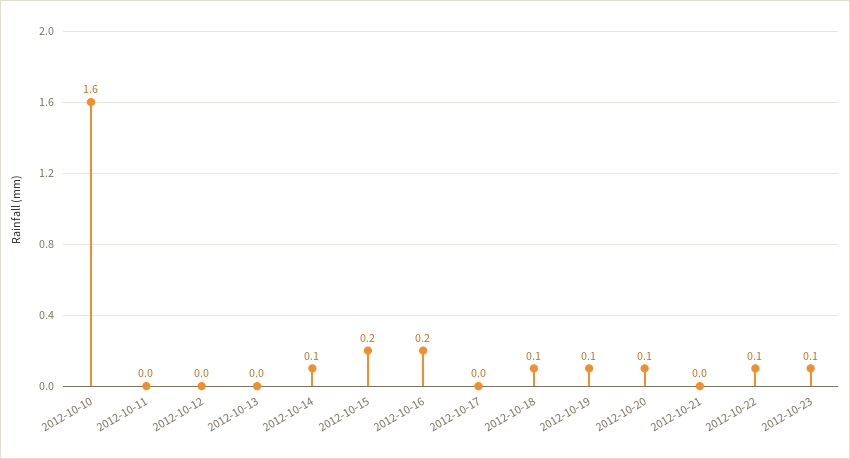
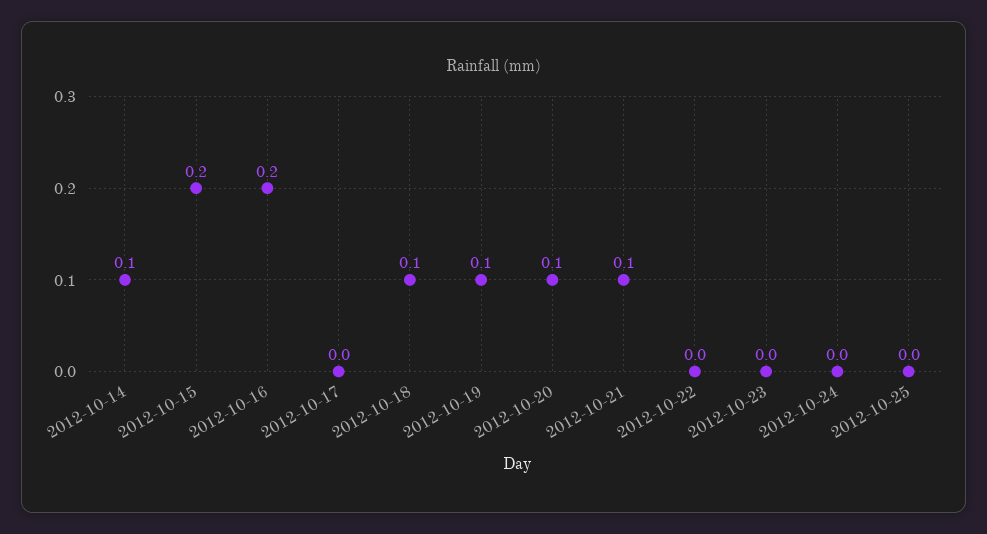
2012-10-10: 1.6 -> none
2012-10-11: 0 -> none
2012-10-12: 0 -> none
2012-10-13: 0 -> none
2012-10-21: 0 -> 0.1
2012-10-22: 0.1 -> 0
2012-10-23: 0.1 -> 0
2012-10-24: none -> 0
2012-10-25: none -> 0

